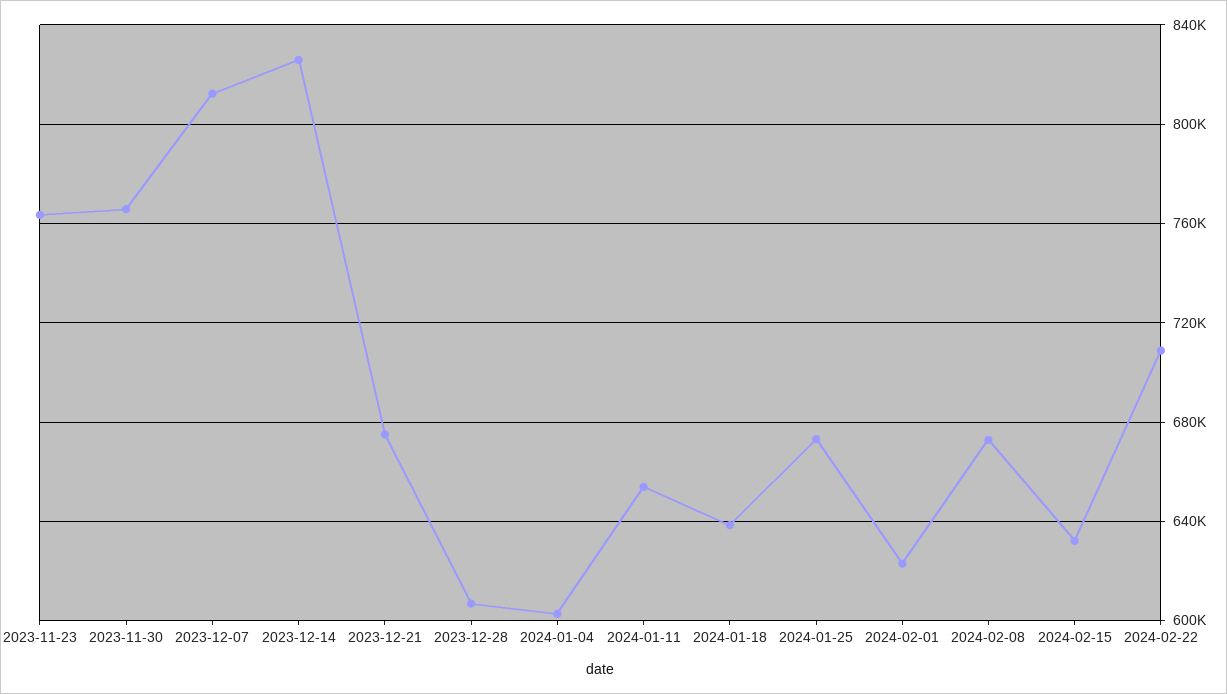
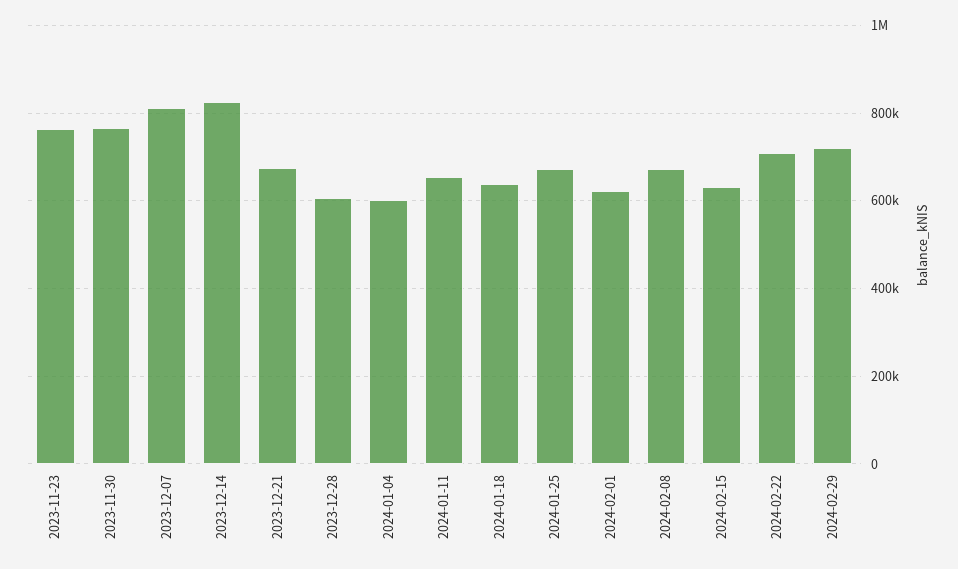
2024-02-29: none -> 720000

